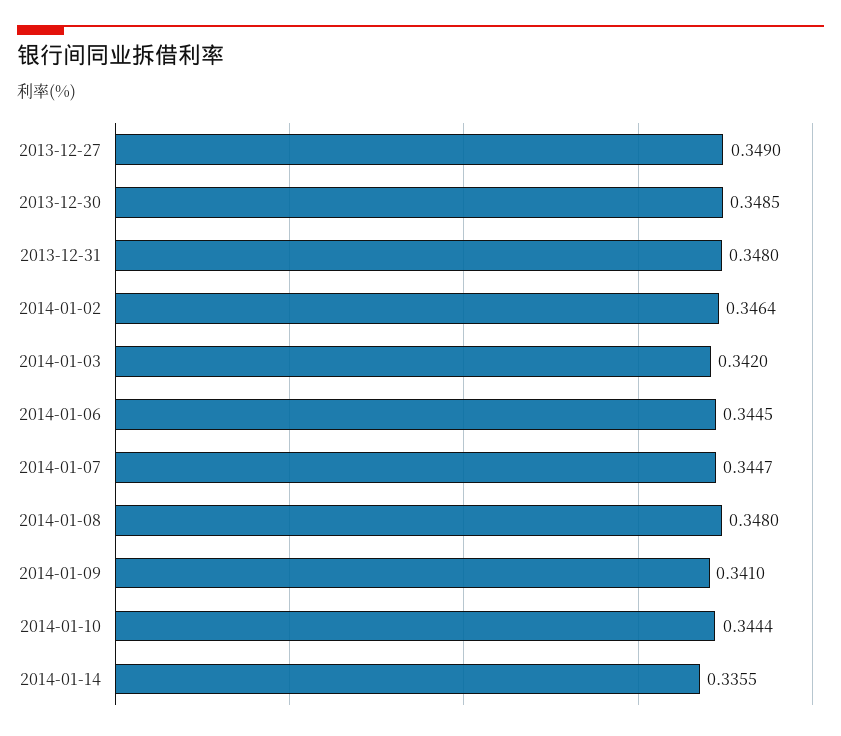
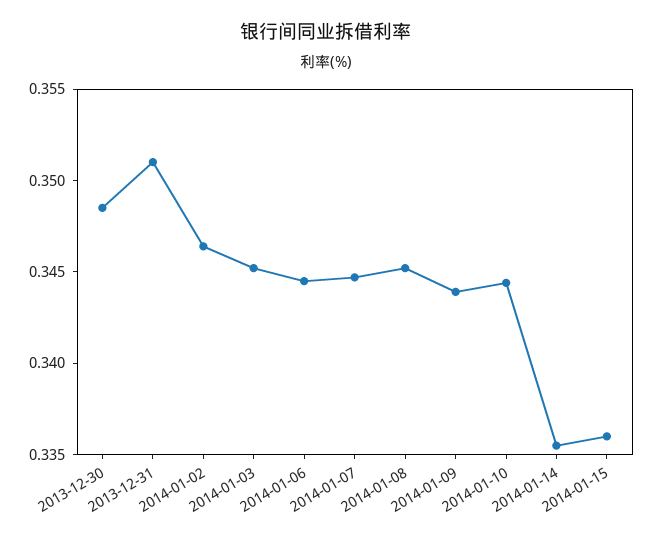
2013-12-27: 0.349 -> none
2013-12-31: 0.348 -> 0.351
2014-01-03: 0.342 -> 0.345
2014-01-08: 0.348 -> 0.345
2014-01-09: 0.341 -> 0.344
2014-01-15: none -> 0.336

